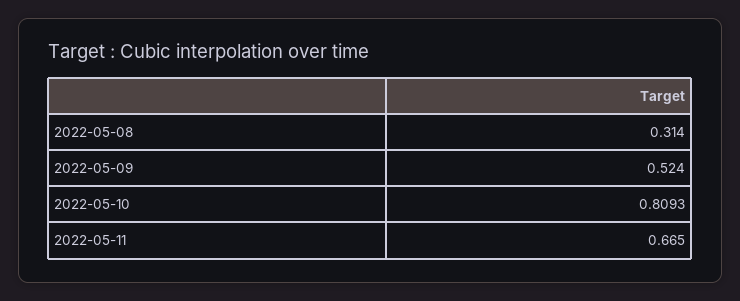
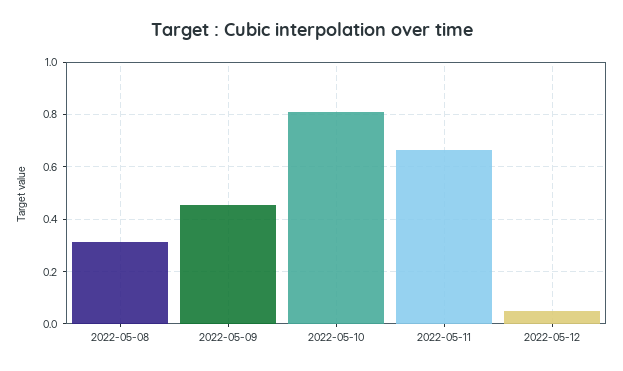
2022-05-09: 0.524 -> 0.45
2022-05-12: none -> 0.05

